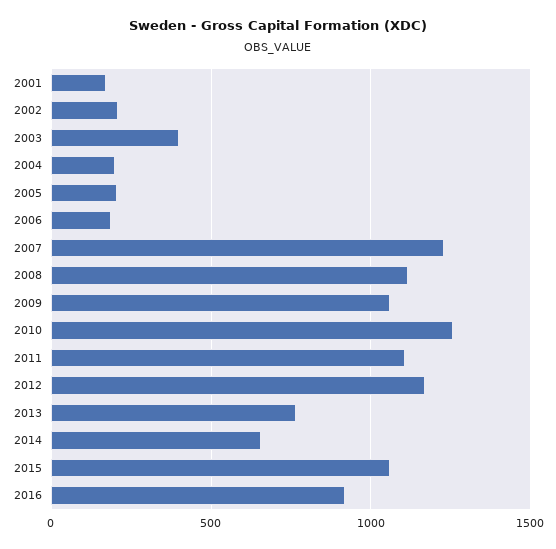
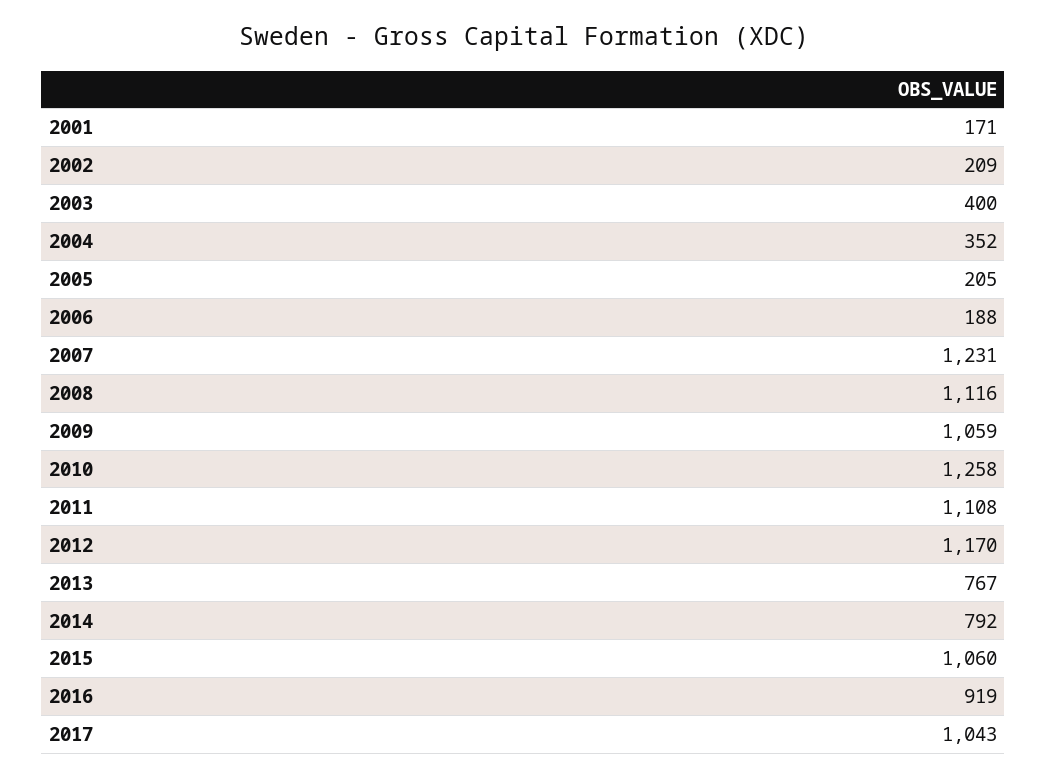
2004: 200 -> 352
2014: 650 -> 792
2017: none -> 1043

